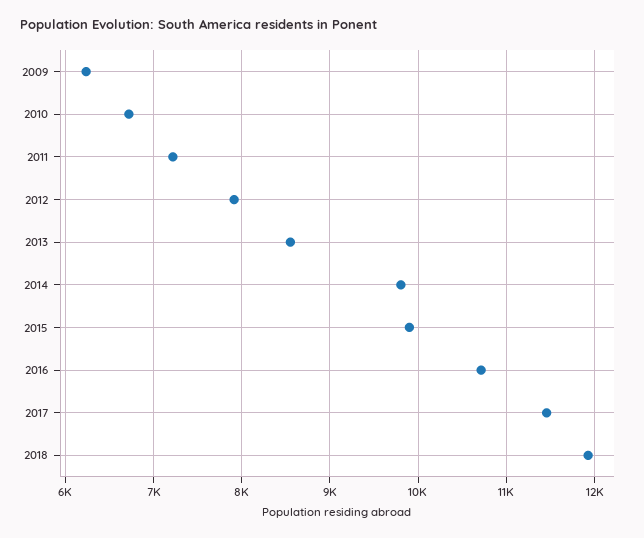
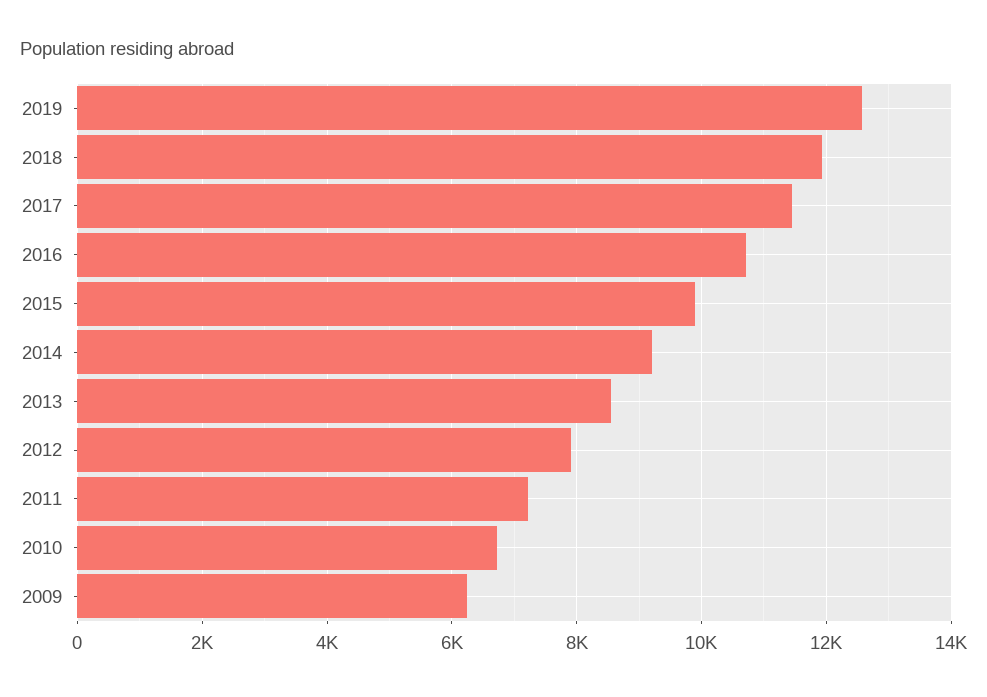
2014: 9800 -> 9200
2019: none -> 12600

